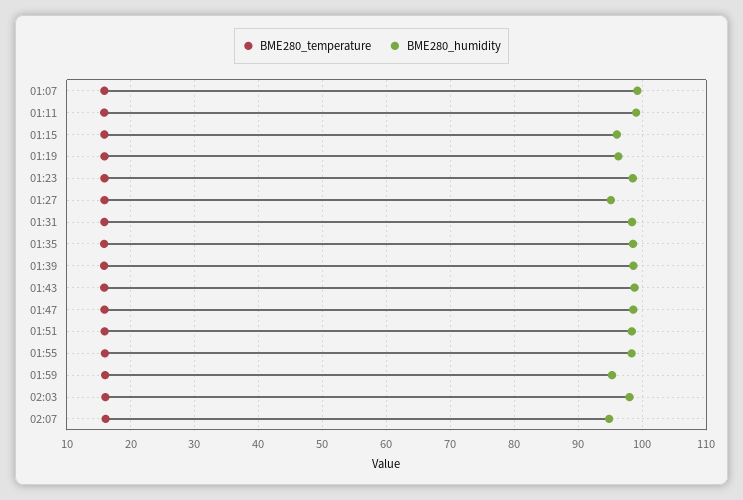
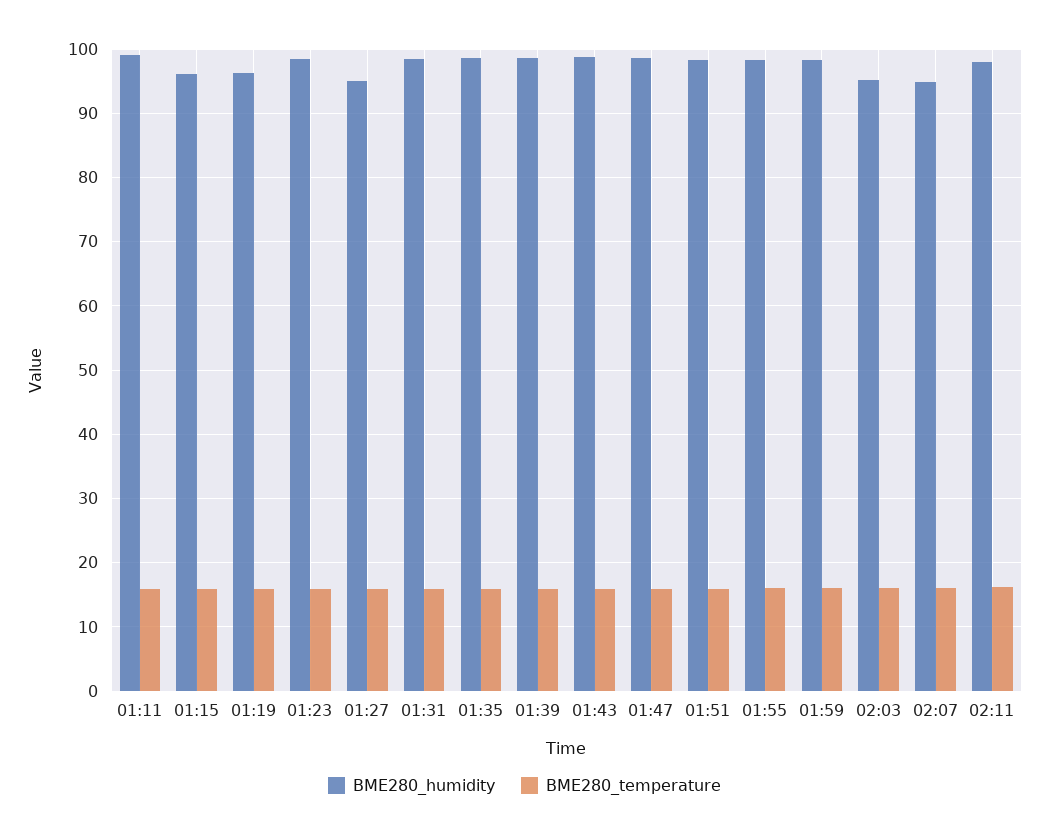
BME280_temperature, 01:07: 16 -> none
BME280_humidity, 01:07: 99 -> none
BME280_humidity, 01:59: 95 -> 98
BME280_humidity, 02:03: 98 -> 95
BME280_humidity, 02:11: none -> 98
BME280_temperature, 02:11: none -> 16

